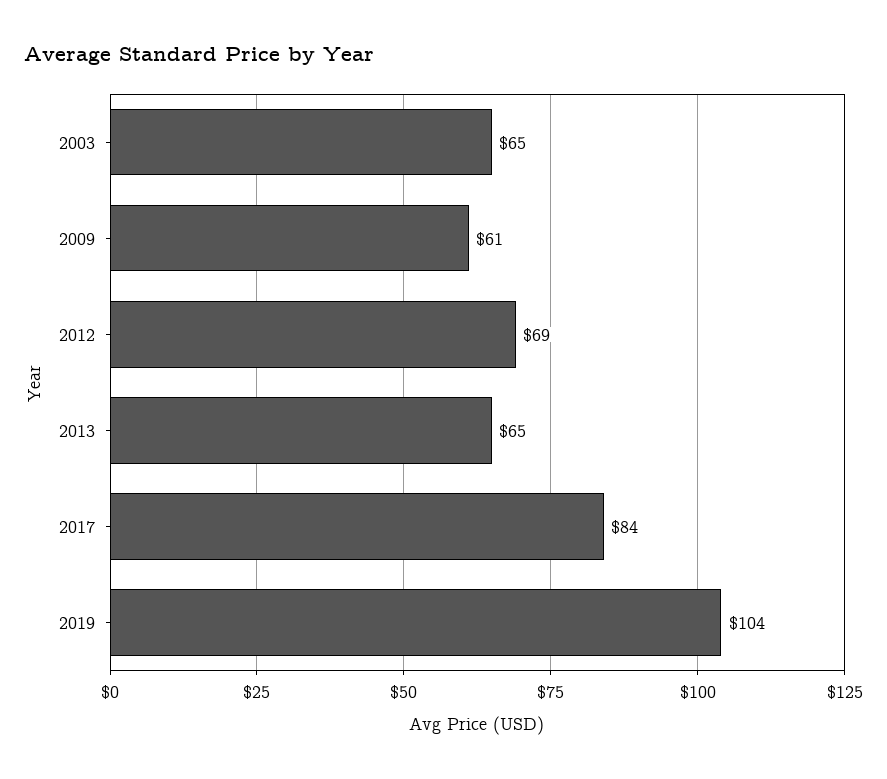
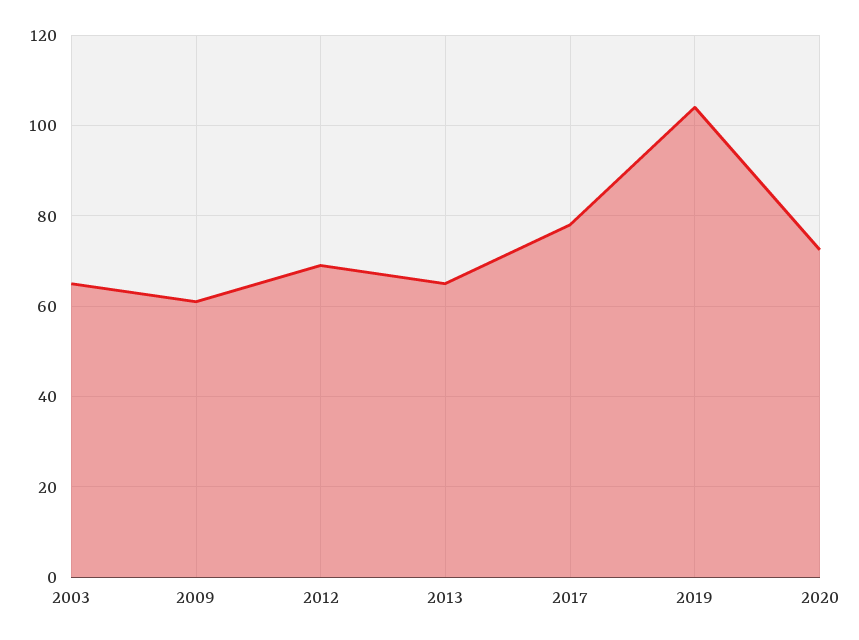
2017: 84 -> 78
2020: none -> 72

